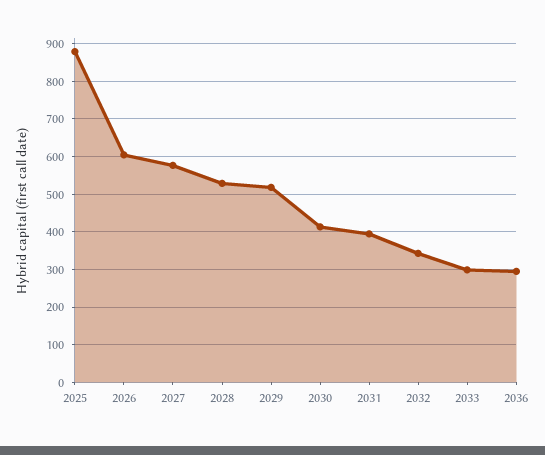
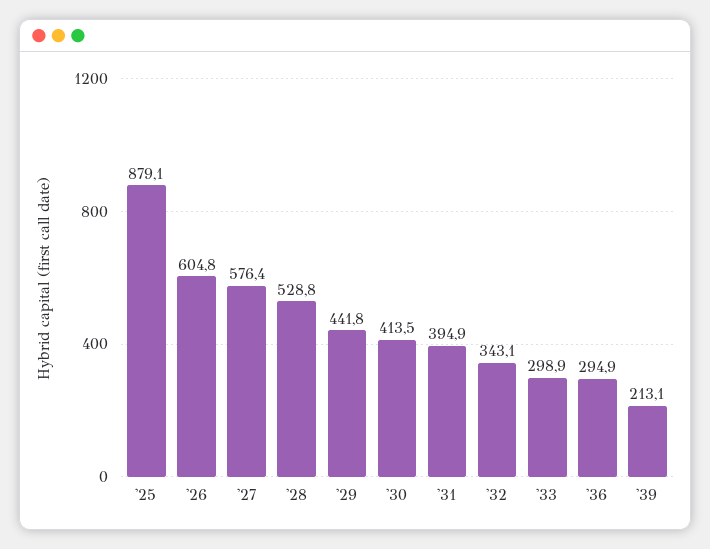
2029: 520 -> 441.8
'39: none -> 213.1

